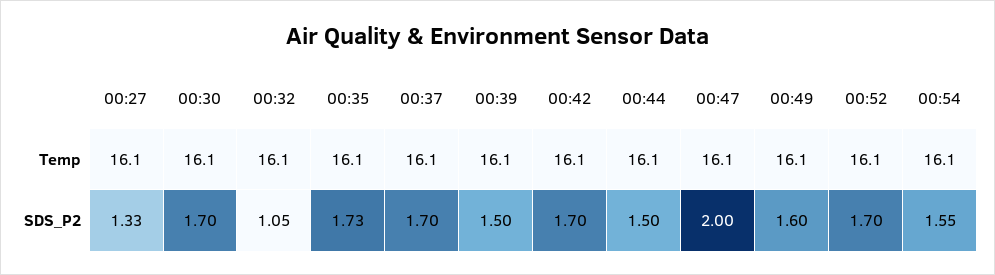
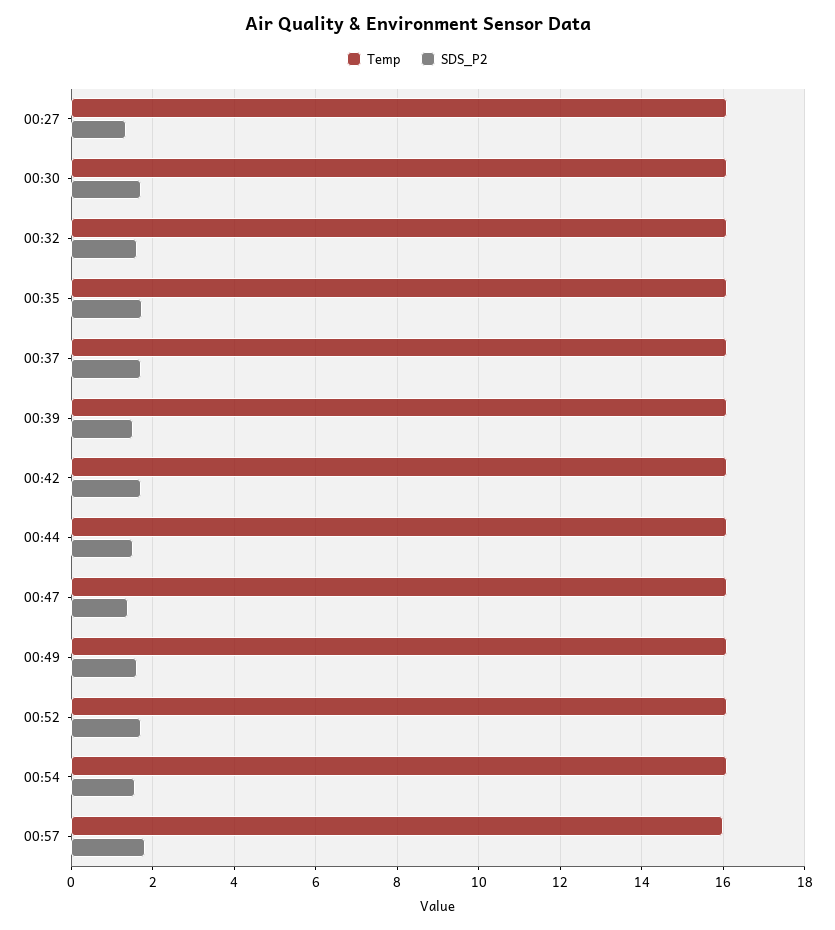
SDS_P2, 00:32: 1.05 -> 1.6
SDS_P2, 00:47: 2 -> 1.4
Temp, 00:57: none -> 16
SDS_P2, 00:57: none -> 1.8

